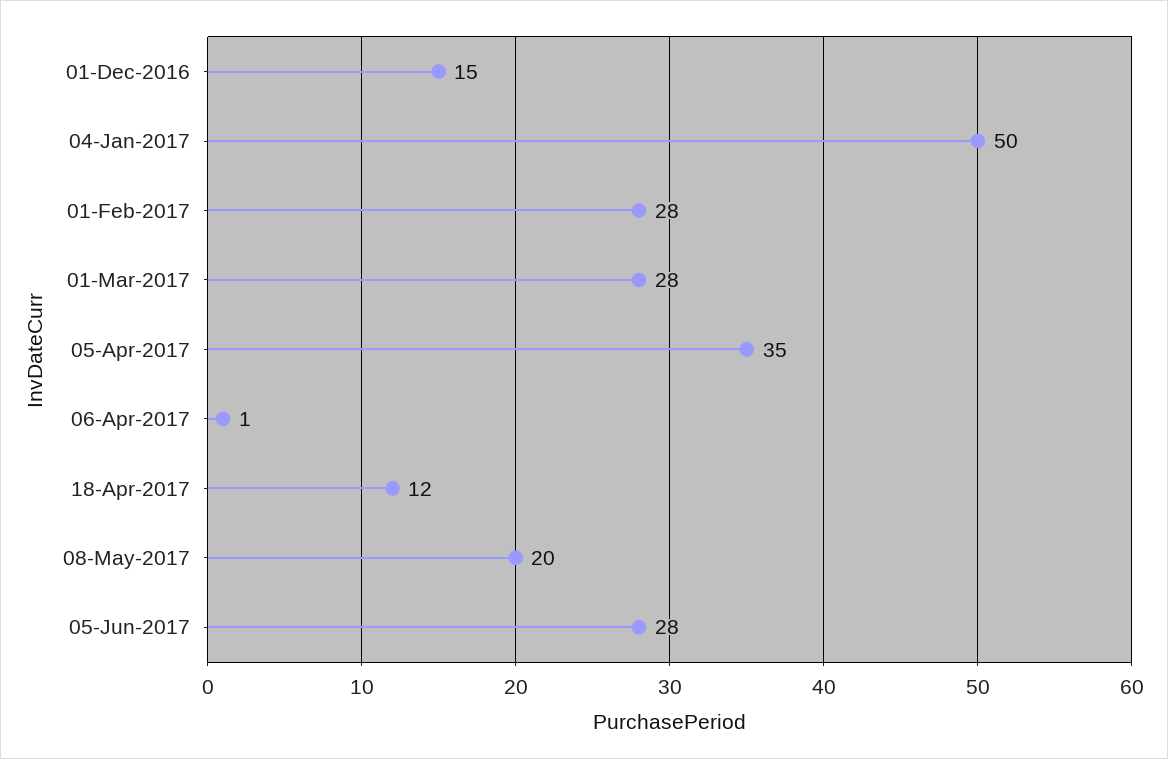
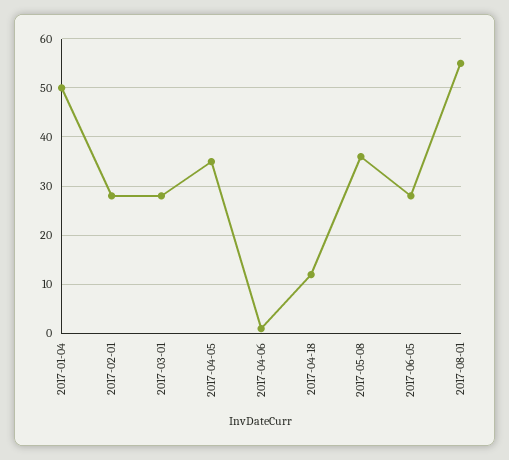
01-Dec-2016: 15 -> none
08-May-2017: 20 -> 35
2017-08-01: none -> 55

